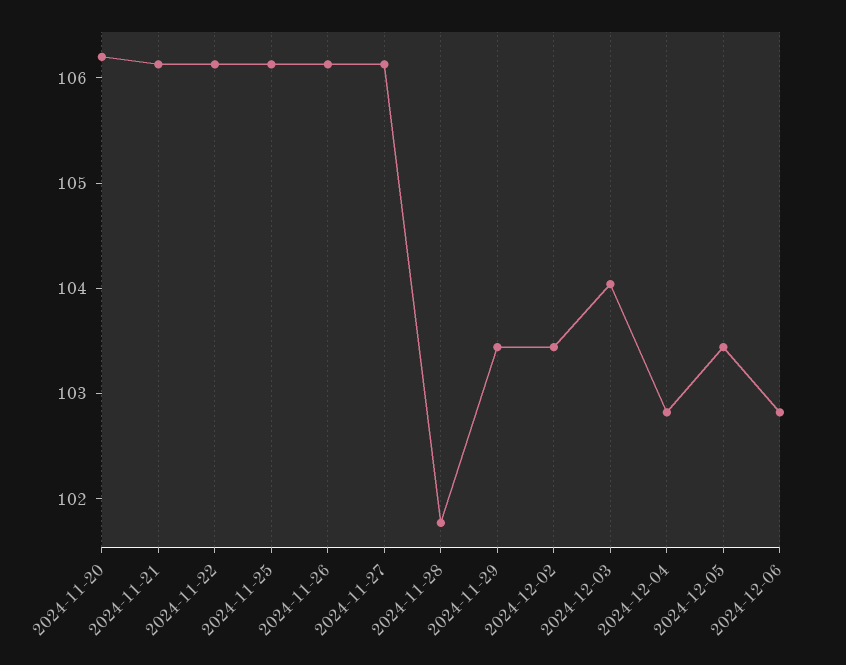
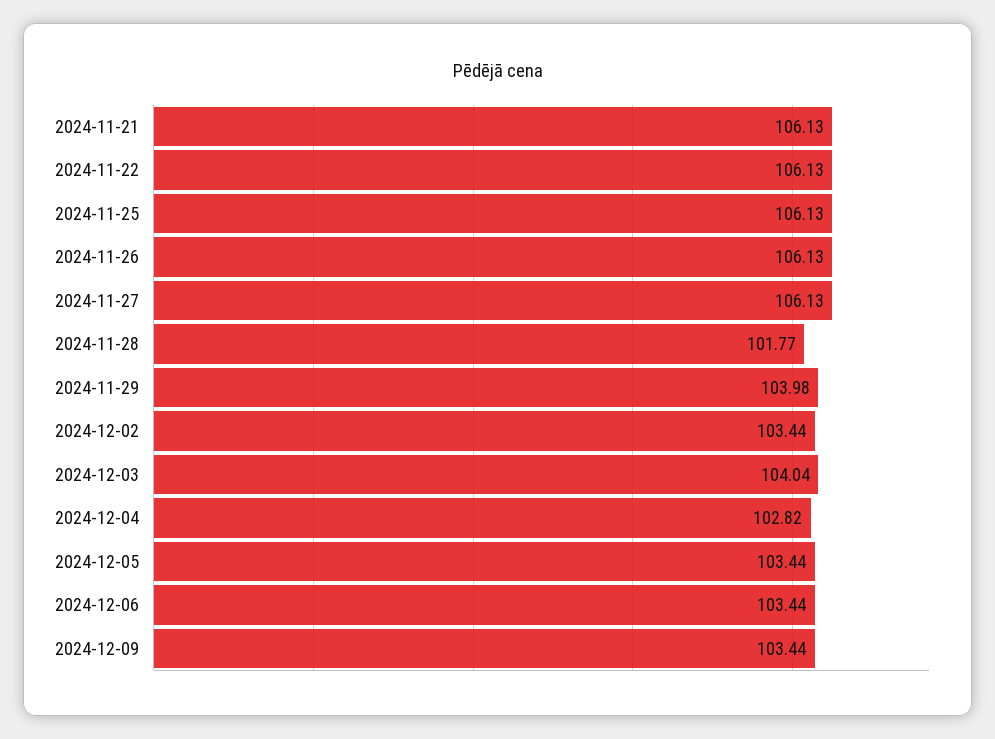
2024-11-20: 106.2 -> none
2024-11-29: 103.4 -> 103.98
2024-12-06: 102.8 -> 103.44
2024-12-09: none -> 103.44

